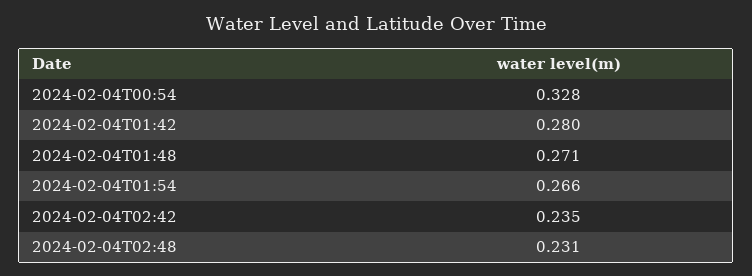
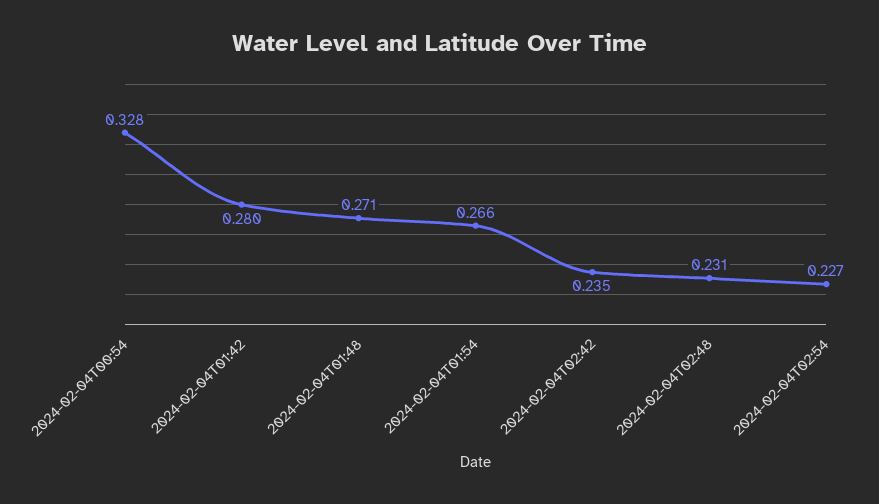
2024-02-04T02:54: none -> 0.227

